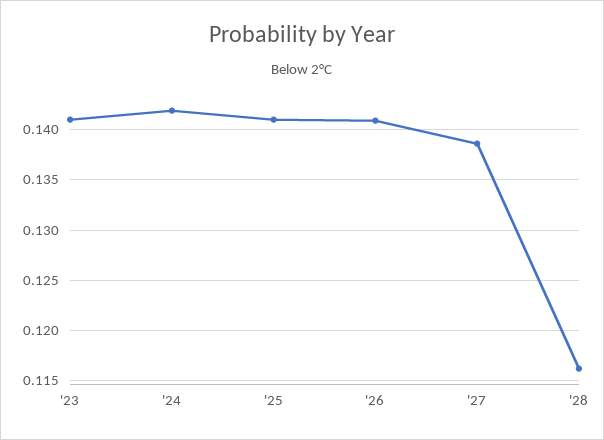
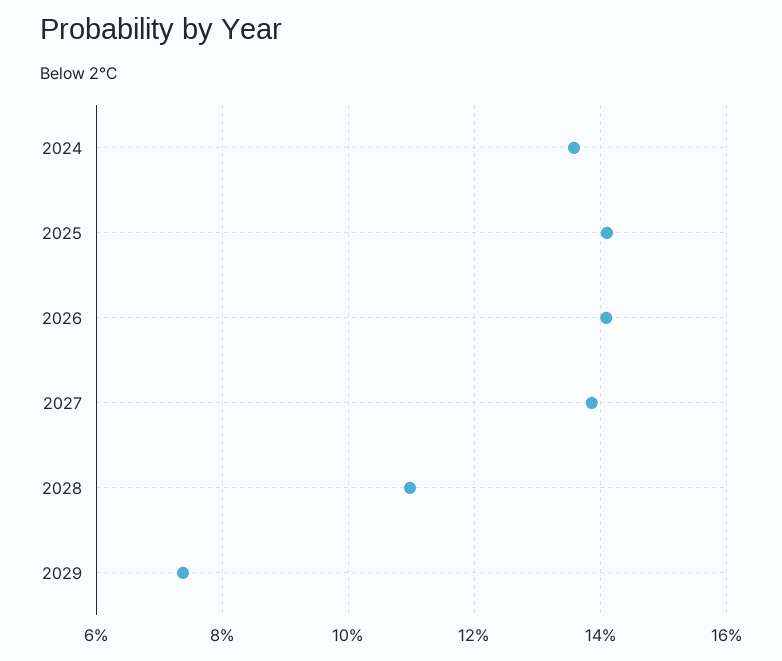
'23: 0.141 -> none
'24: 0.142 -> 0.136
'28: 0.116 -> 0.11
2029: none -> 0.074

